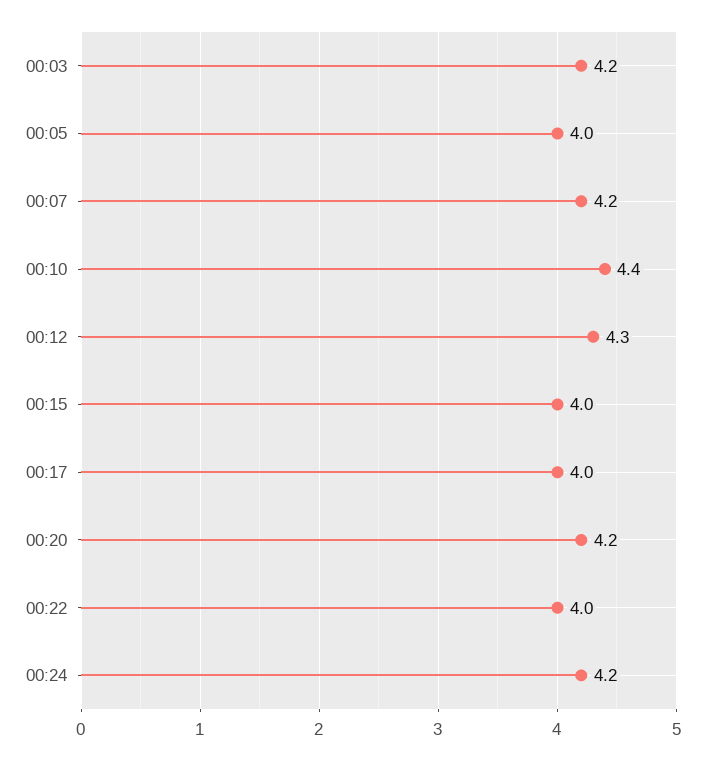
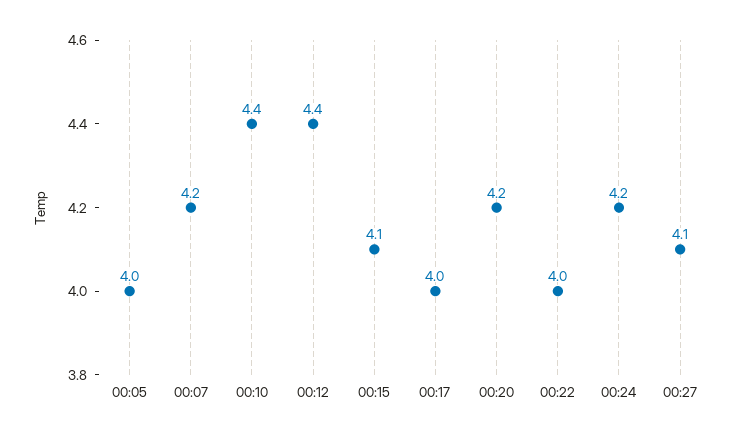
00:03: 4.2 -> none
00:12: 4.3 -> 4.4
00:15: 4 -> 4.1
00:27: none -> 4.1

